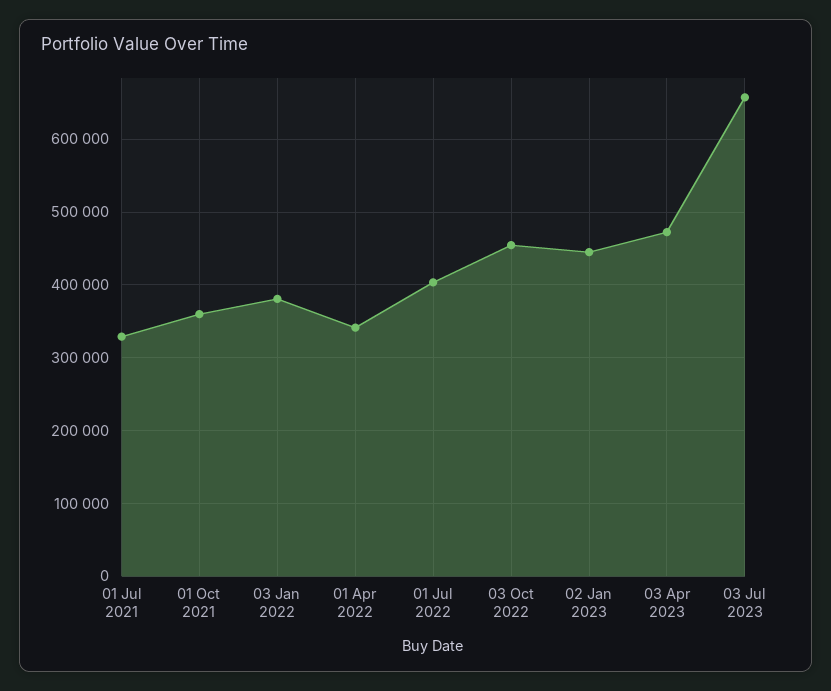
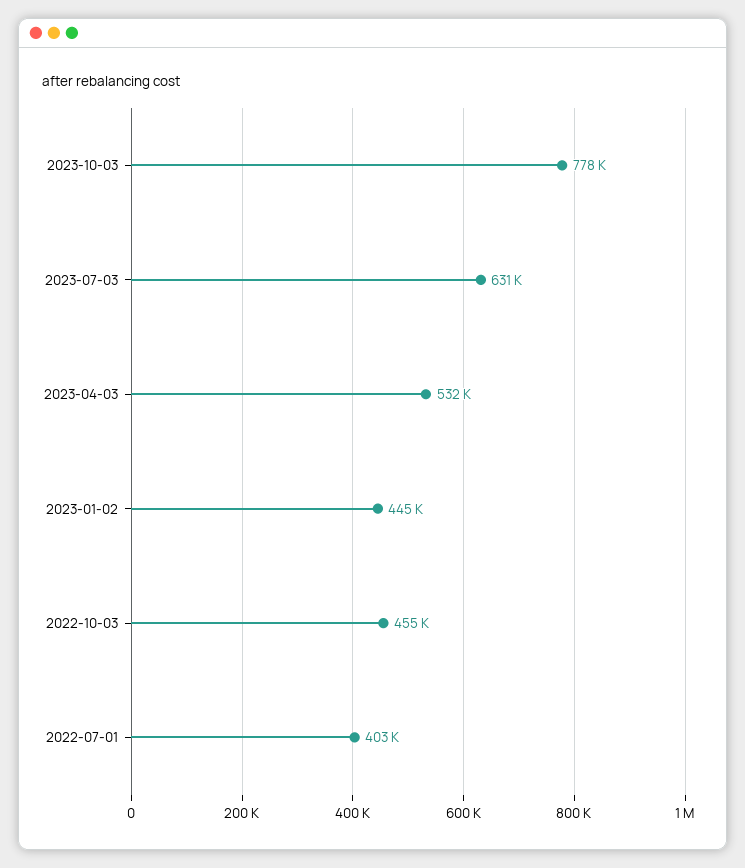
01 Jul 2021: 330000 -> none
01 Oct 2021: 360000 -> none
03 Jan 2022: 380000 -> none
01 Apr 2022: 340000 -> none
03 Apr 2023: 470000 -> 532000
03 Jul 2023: 660000 -> 631000
2023-10-03: none -> 778000

